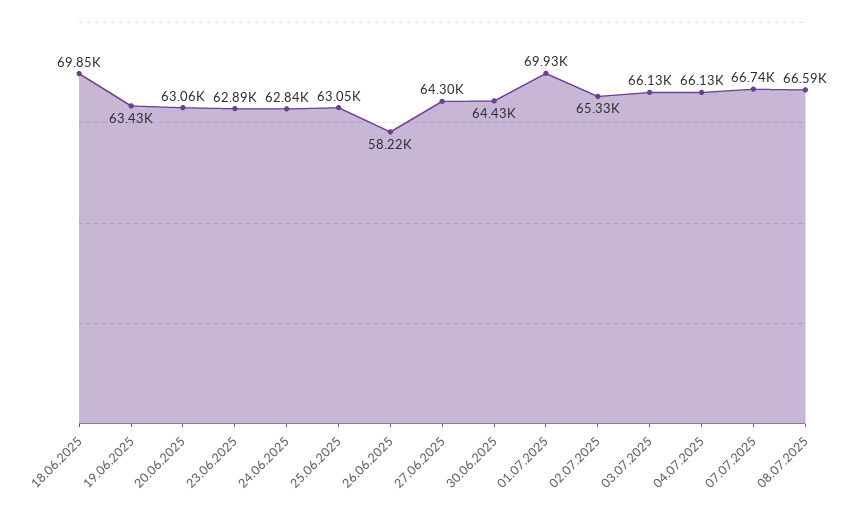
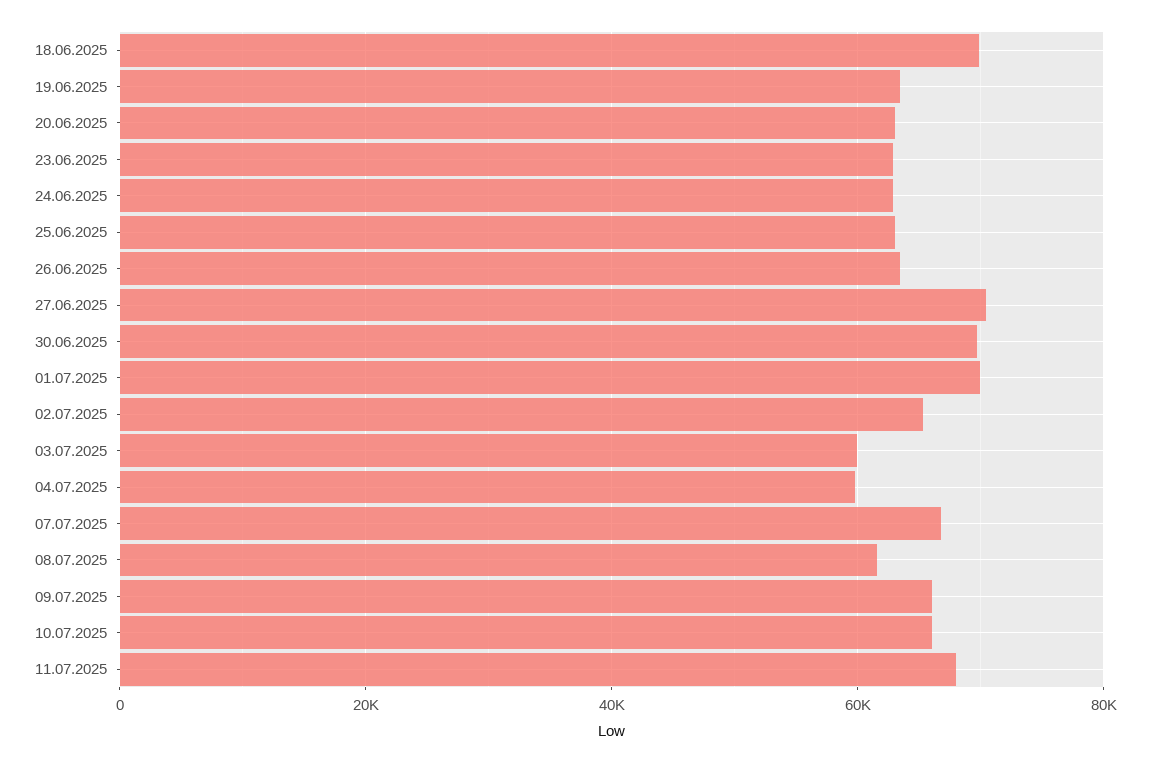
26.06.2025: 58220 -> 64000
27.06.2025: 64300 -> 70000
30.06.2025: 64430 -> 70000
03.07.2025: 66130 -> 60000
04.07.2025: 66130 -> 60000
08.07.2025: 66590 -> 62000
09.07.2025: none -> 66000
10.07.2025: none -> 66000
11.07.2025: none -> 68000

